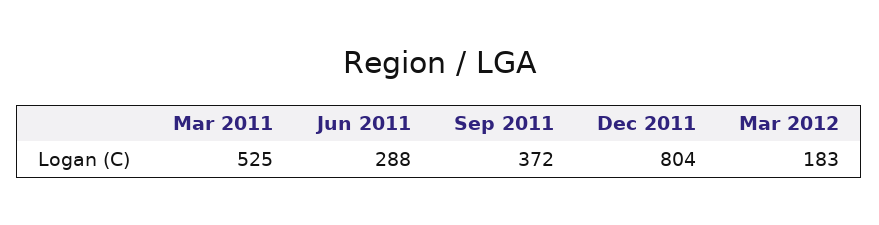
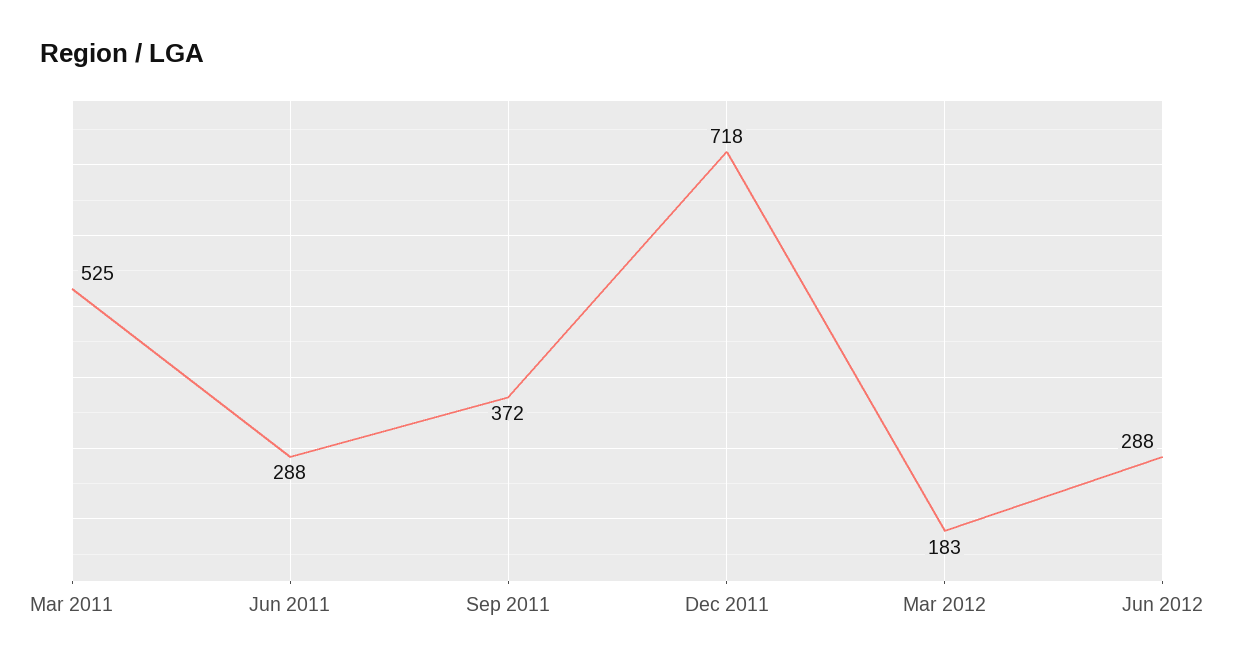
Dec 2011: 804 -> 718
Jun 2012: none -> 288

